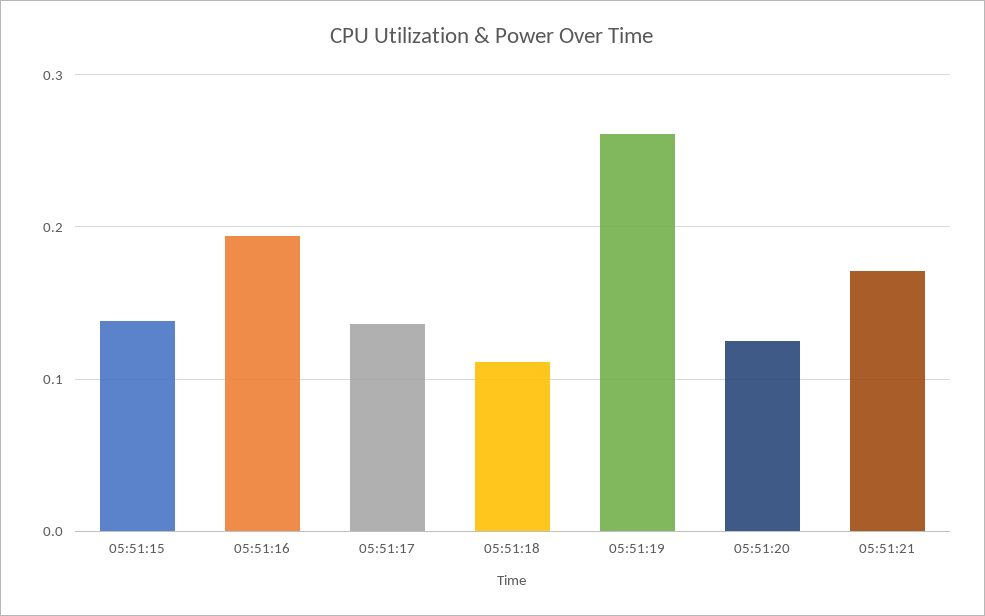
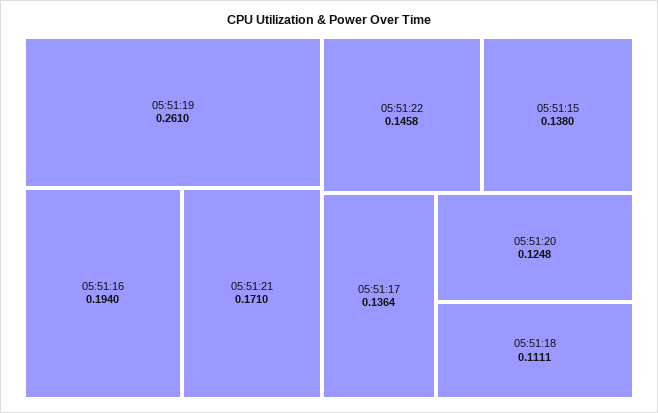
05:51:22: none -> 0.1458

